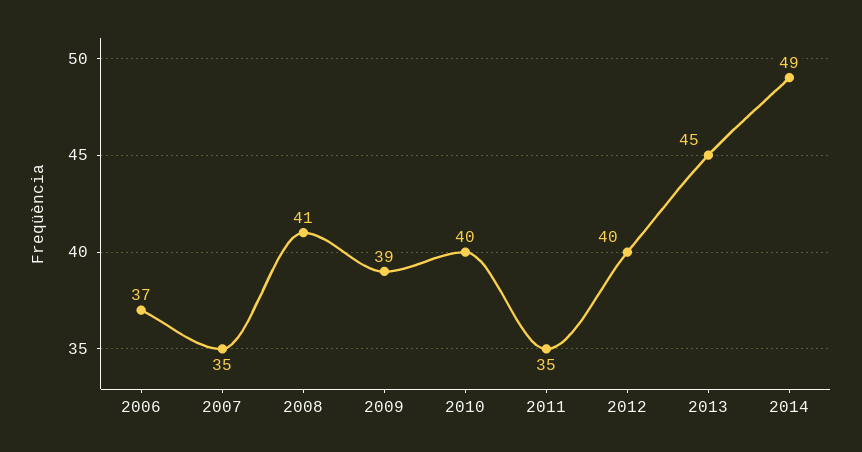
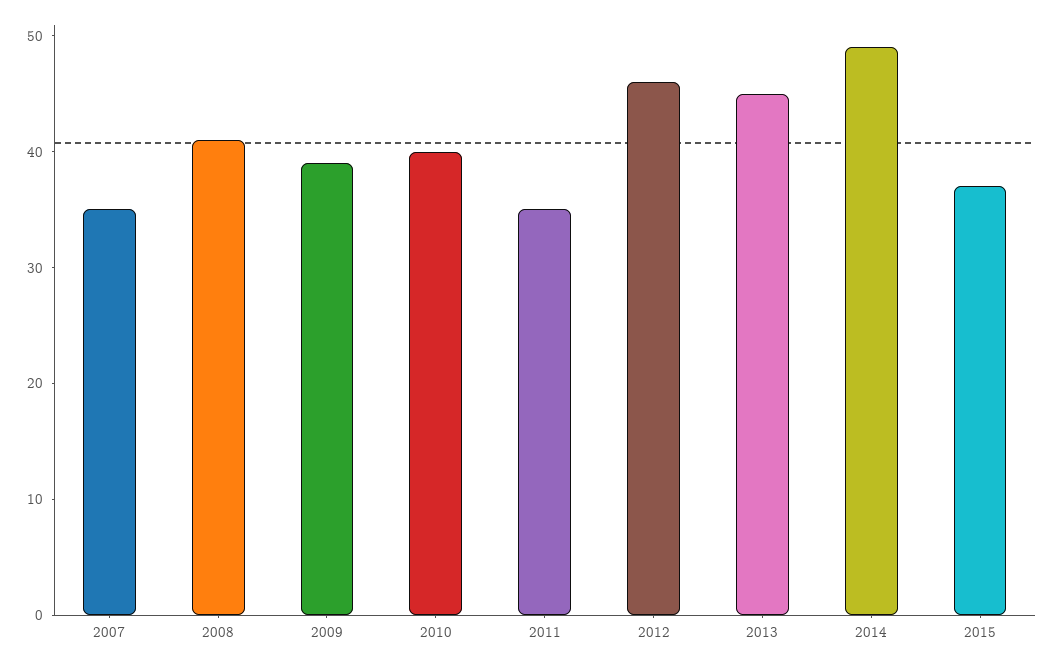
2006: 37 -> none
2012: 40 -> 46
2015: none -> 37

